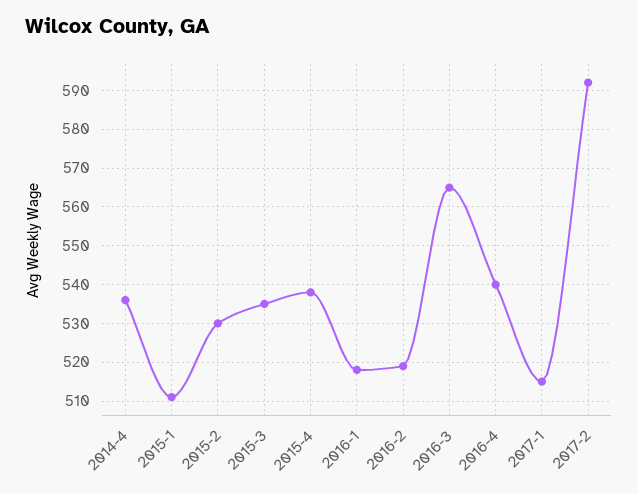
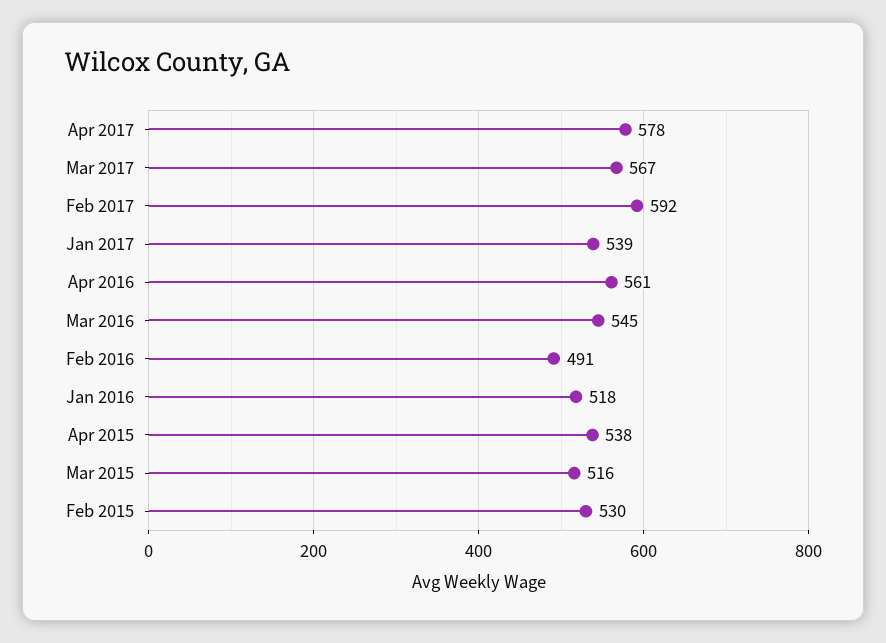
2014-4: 535 -> none
2015-1: 510 -> none
2015-3: 535 -> 516
2016-2: 520 -> 491
2016-3: 565 -> 545
2016-4: 540 -> 561
2017-1: 515 -> 539
Apr 2017: none -> 578
Mar 2017: none -> 567

